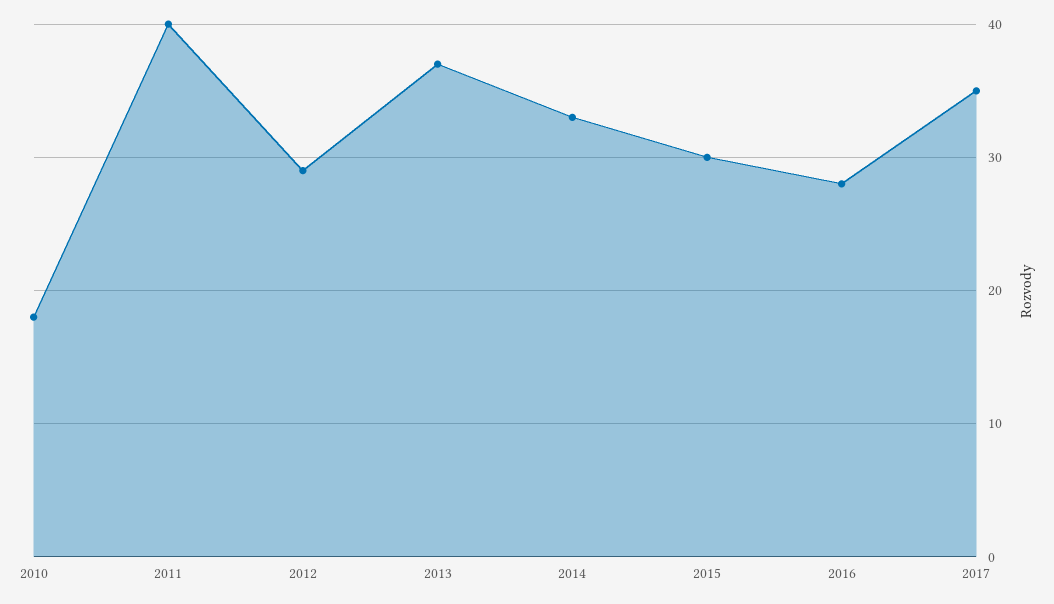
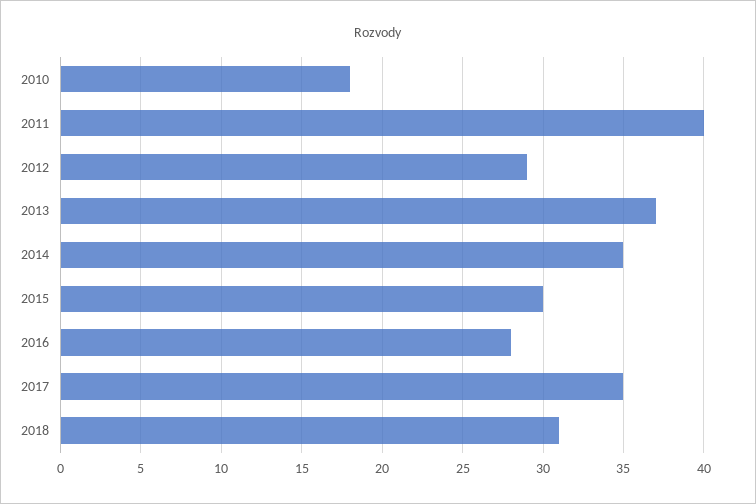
2014: 33 -> 35
2018: none -> 31

